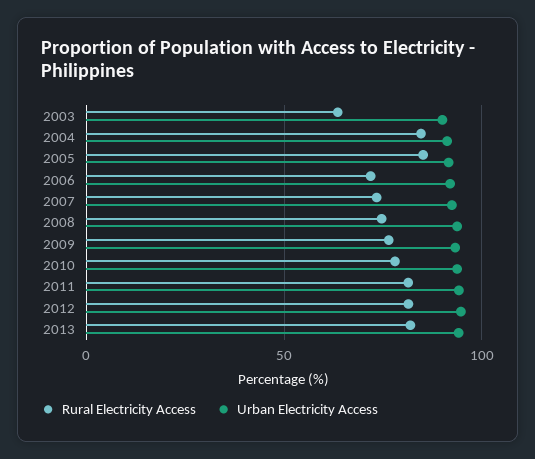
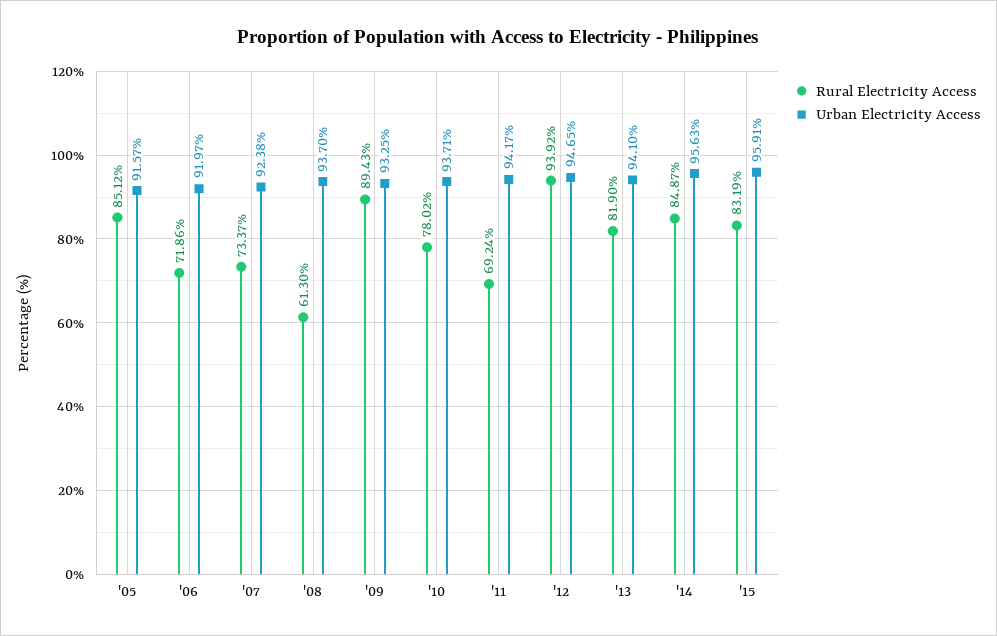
Rural Electricity Access, 2003: 65 -> none
Urban Electricity Access, 2003: 90 -> none
Rural Electricity Access, 2004: 85 -> none
Urban Electricity Access, 2004: 90 -> none
Rural Electricity Access, 2008: 75 -> 61.3
Rural Electricity Access, 2009: 75 -> 89.43
Rural Electricity Access, 2011: 80 -> 69.24
Rural Electricity Access, 2012: 80 -> 93.92
Rural Electricity Access, '14: none -> 84.87
Urban Electricity Access, '14: none -> 95.63
Rural Electricity Access, '15: none -> 83.19
Urban Electricity Access, '15: none -> 95.91

